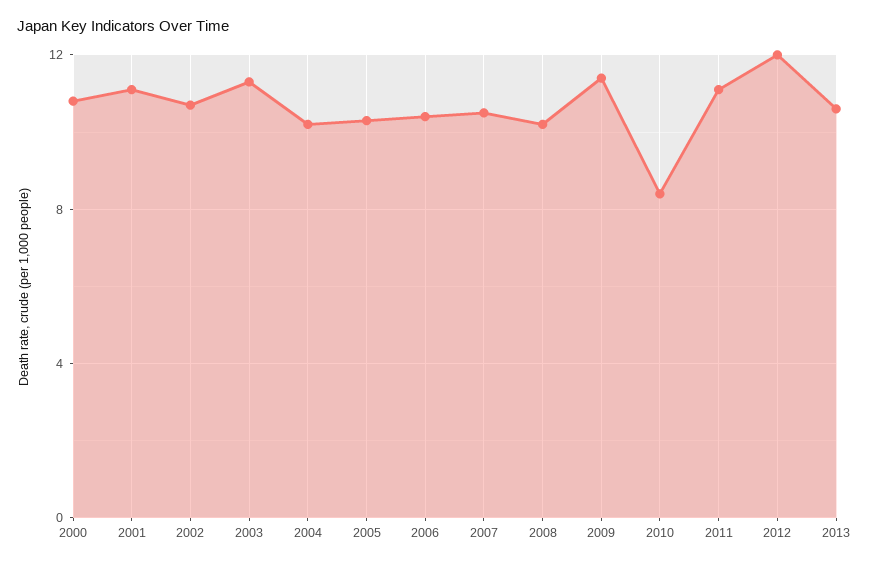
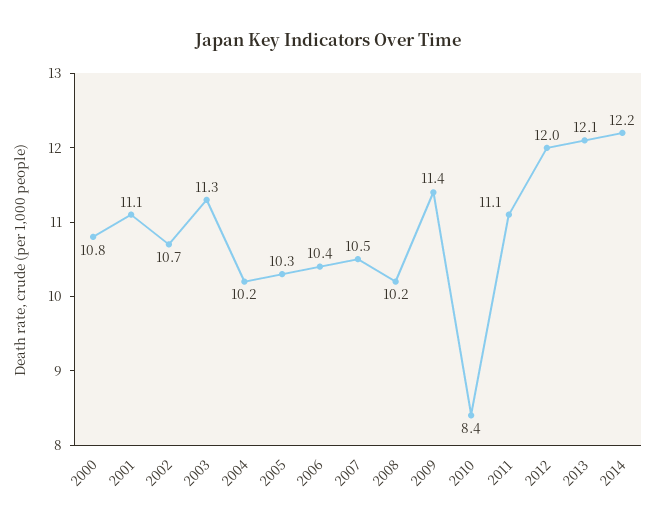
2013: 10.5 -> 12.1
2014: none -> 12.2

